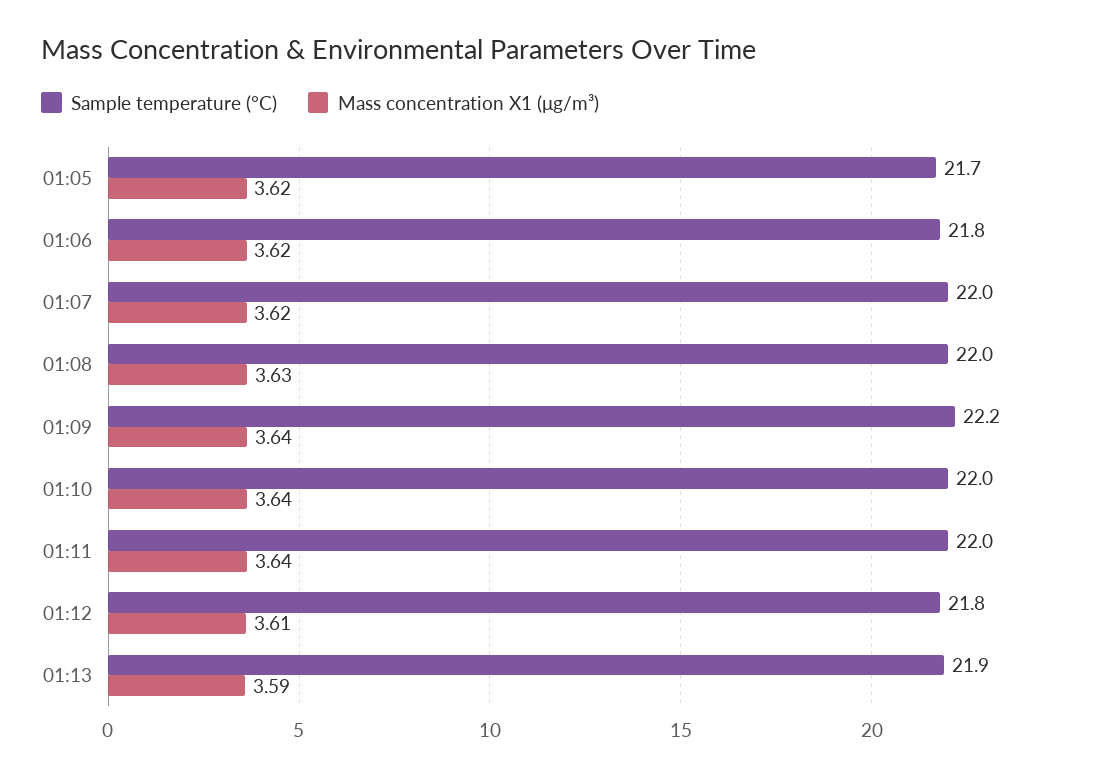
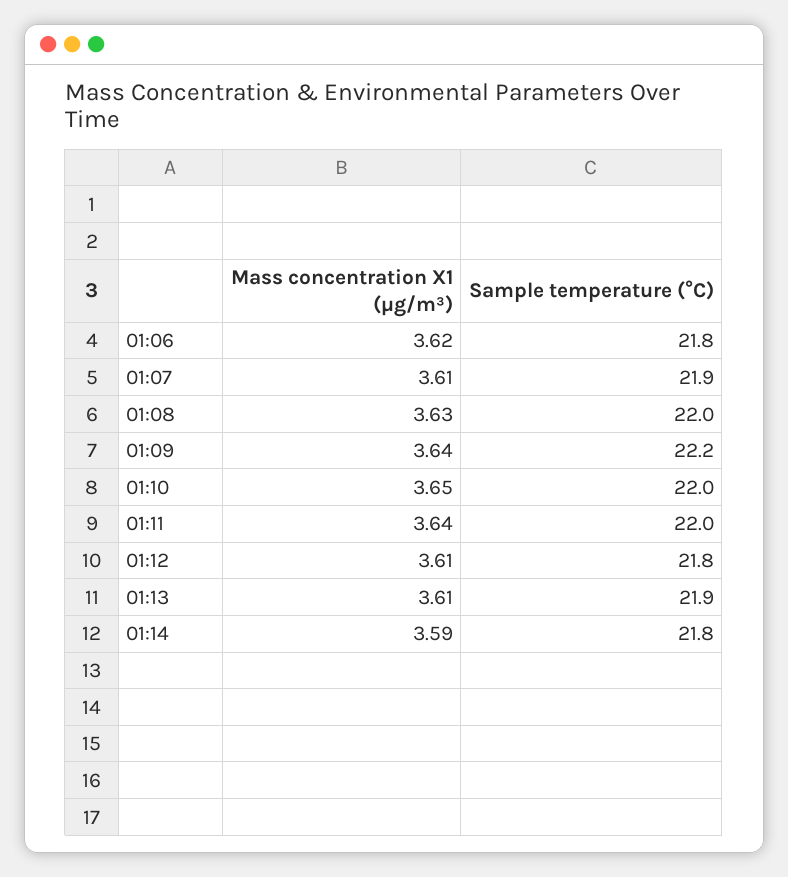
Sample temperature (°C), 01:05: 21.7 -> none
Mass concentration X1 (μg/m³), 01:05: 3.62 -> none
Sample temperature (°C), 01:07: 22 -> 21.9
Mass concentration X1 (μg/m³), 01:07: 3.62 -> 3.61
Mass concentration X1 (μg/m³), 01:10: 3.64 -> 3.65
Mass concentration X1 (μg/m³), 01:13: 3.59 -> 3.61
Mass concentration X1 (μg/m³), 01:14: none -> 3.59
Sample temperature (°C), 01:14: none -> 21.8

